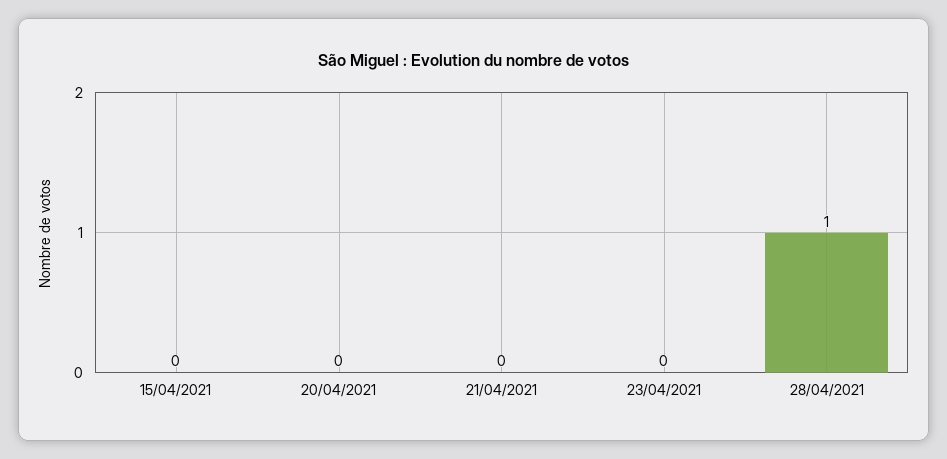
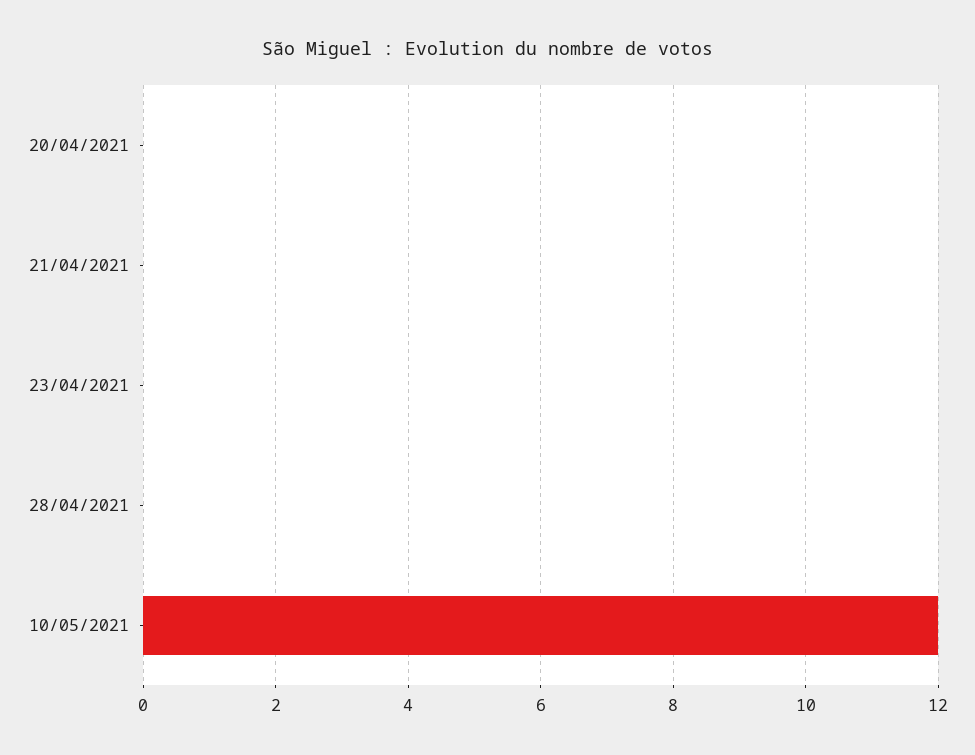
15/04/2021: 0 -> none
28/04/2021: 1 -> 0
10/05/2021: none -> 12

